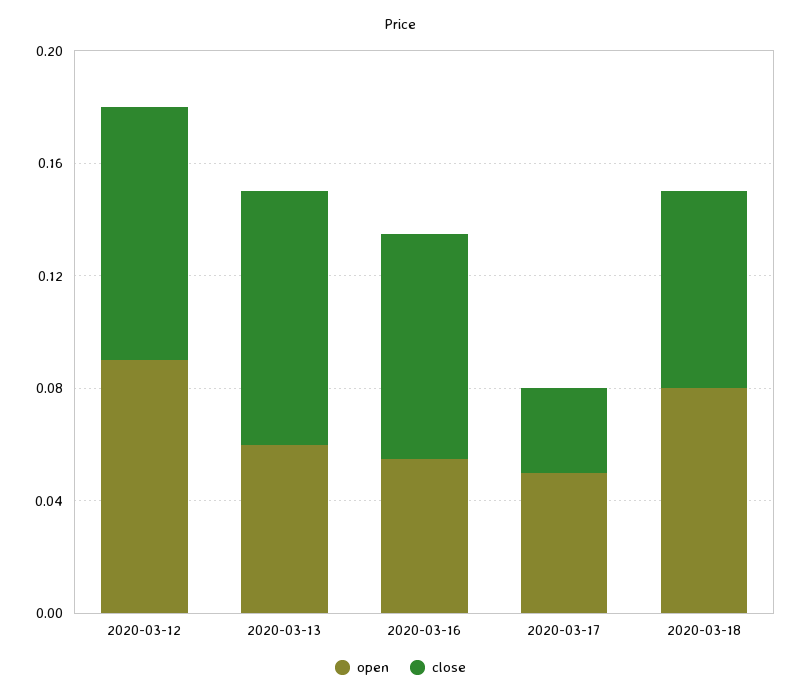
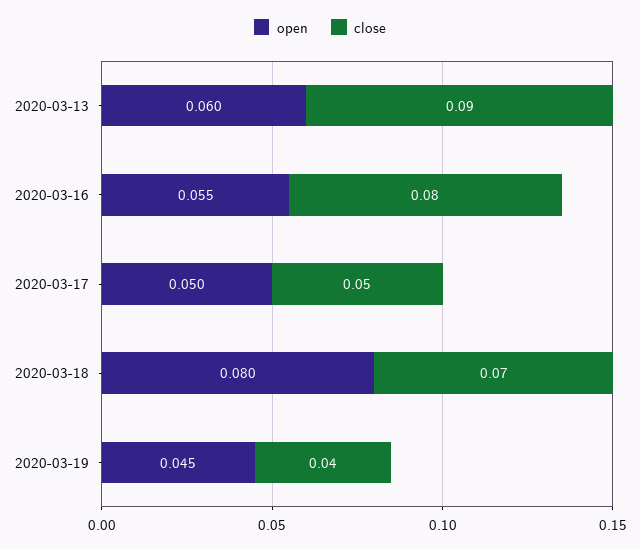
open, 2020-03-12: 0.09 -> none
close, 2020-03-12: 0.09 -> none
close, 2020-03-17: 0.03 -> 0.05
open, 2020-03-19: none -> 0.045
close, 2020-03-19: none -> 0.04

